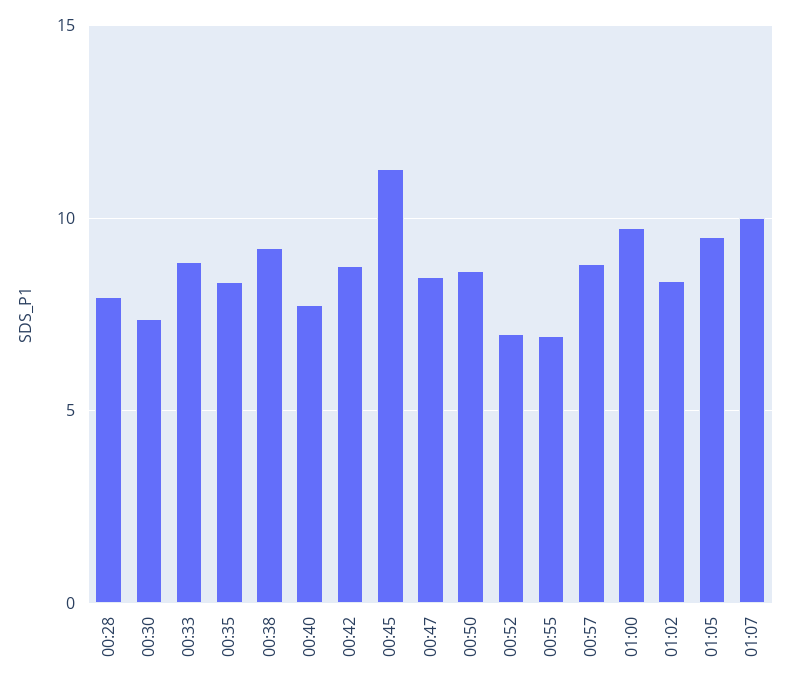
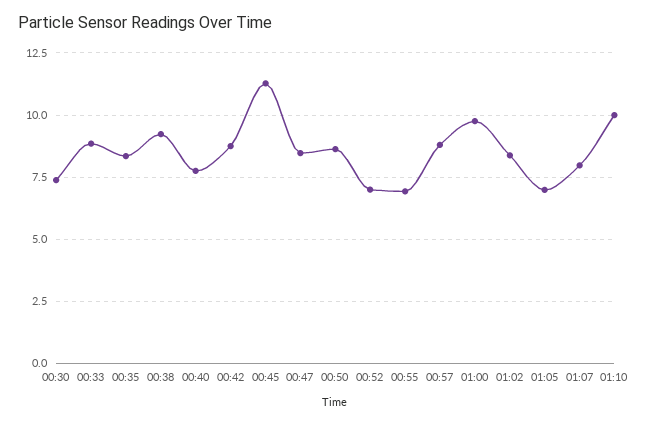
00:28: 8 -> none
01:05: 9.5 -> 7
01:07: 10 -> 8
01:10: none -> 10

